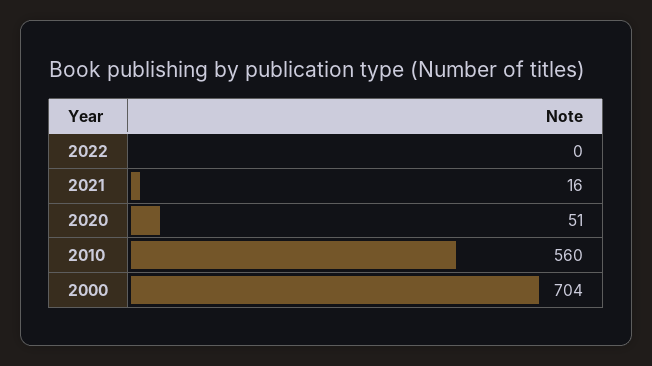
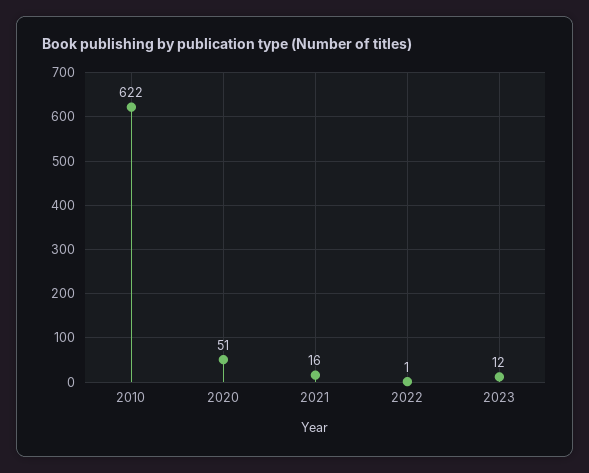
2022: 0 -> 1
2010: 560 -> 622
2000: 704 -> none
2023: none -> 12

